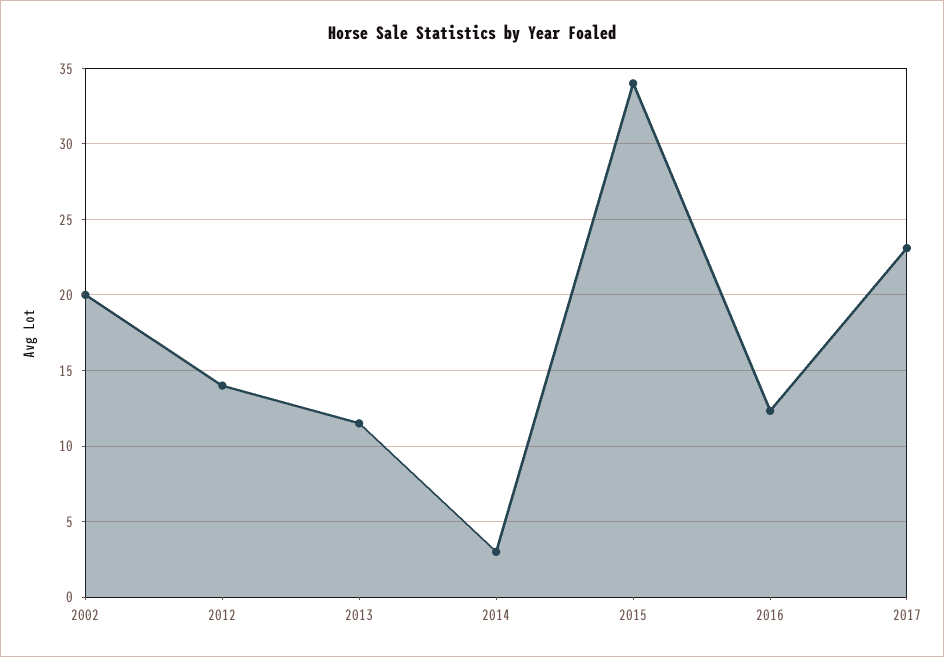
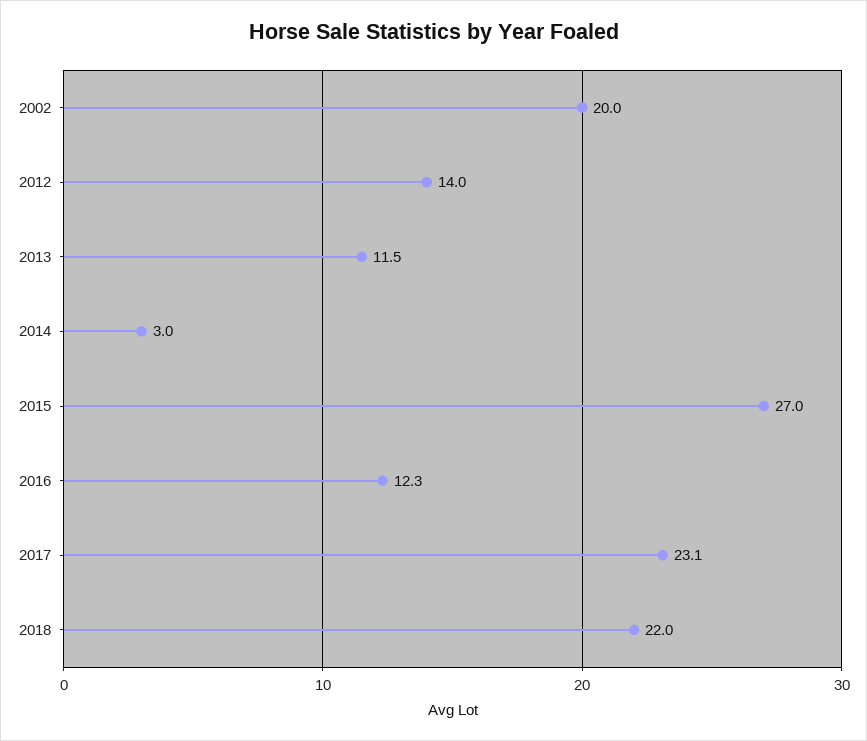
2015: 34 -> 27
2018: none -> 22

